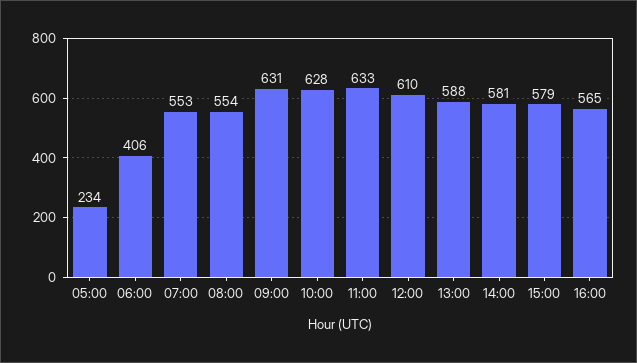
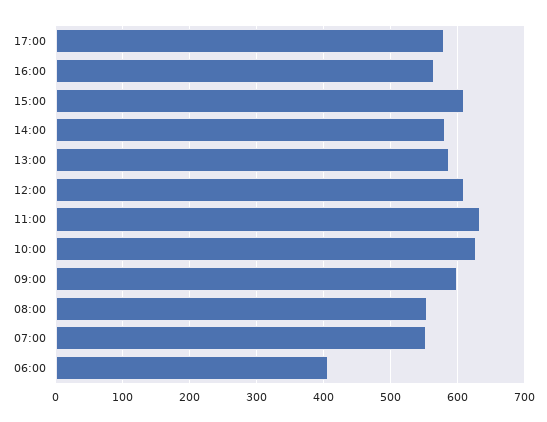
05:00: 234 -> none
09:00: 631 -> 600
15:00: 579 -> 610
17:00: none -> 580

